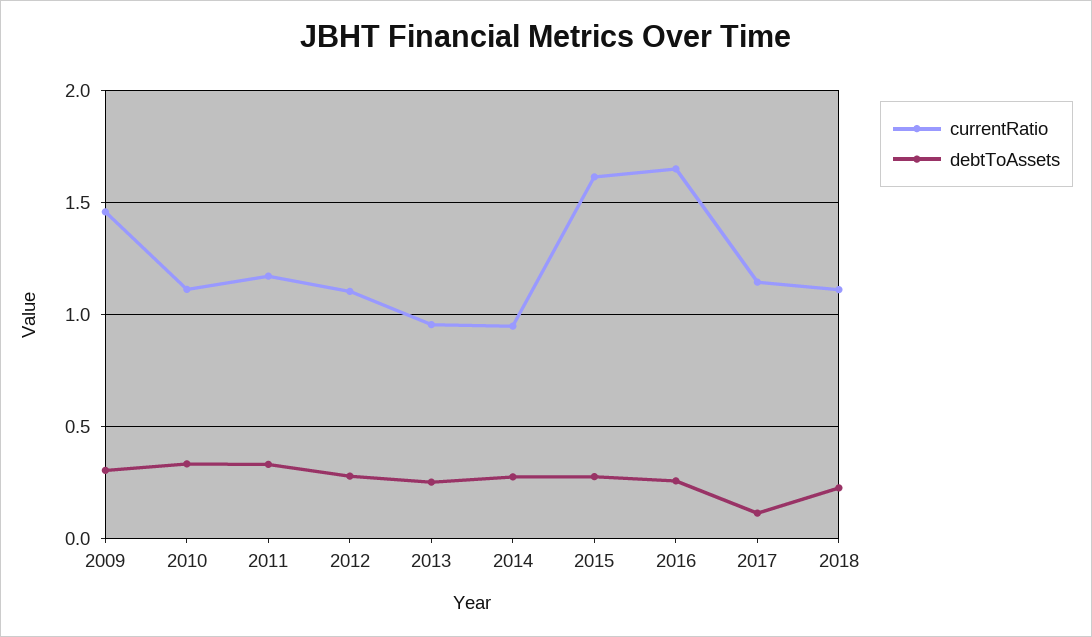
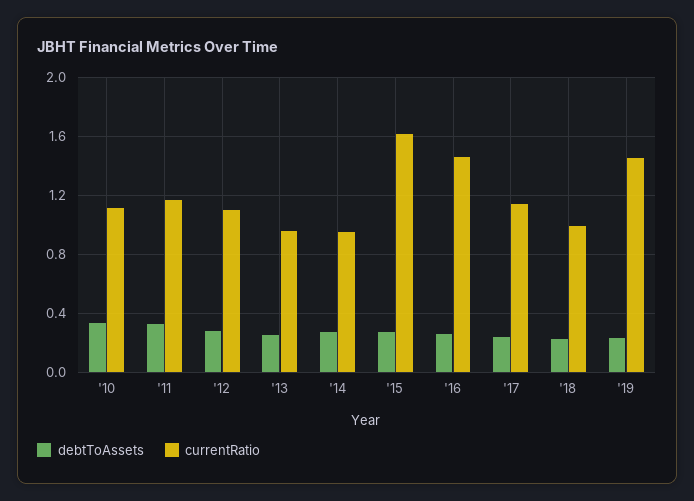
currentRatio, 2009: 1.45 -> none
debtToAssets, 2009: 0.3 -> none
currentRatio, 2016: 1.65 -> 1.45
debtToAssets, 2017: 0.1 -> 0.25
currentRatio, 2018: 1.1 -> 1
debtToAssets, '19: none -> 0.25
currentRatio, '19: none -> 1.45

